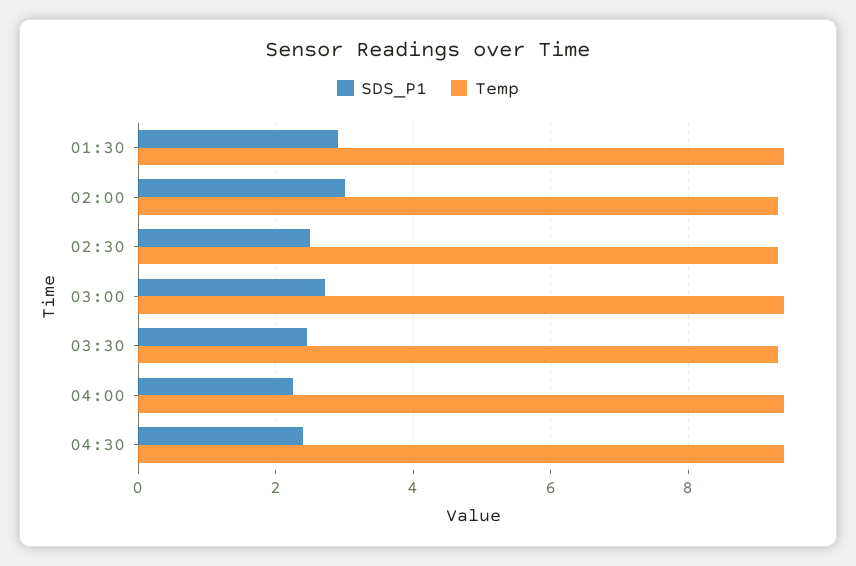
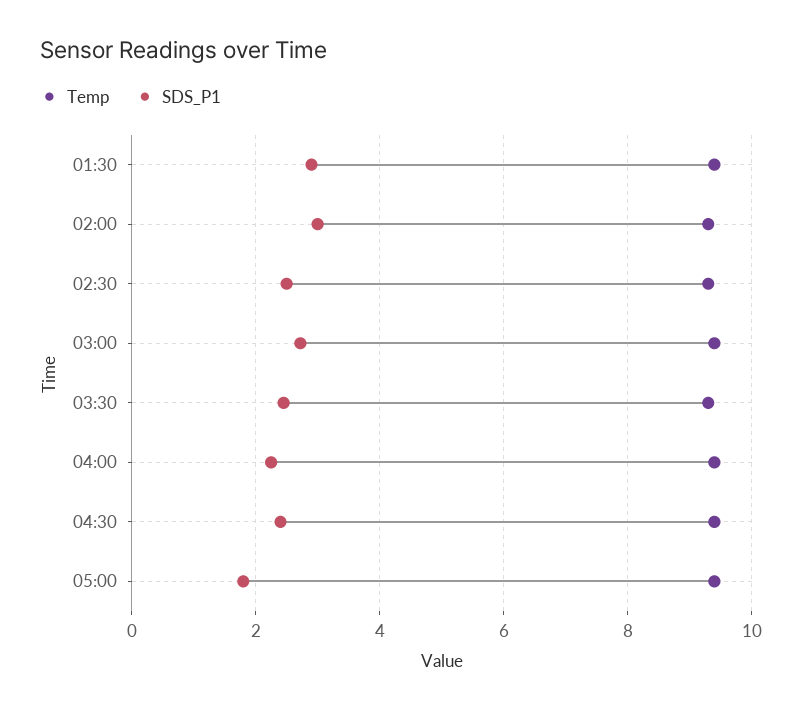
Temp, 05:00: none -> 9.4
SDS_P1, 05:00: none -> 1.8

